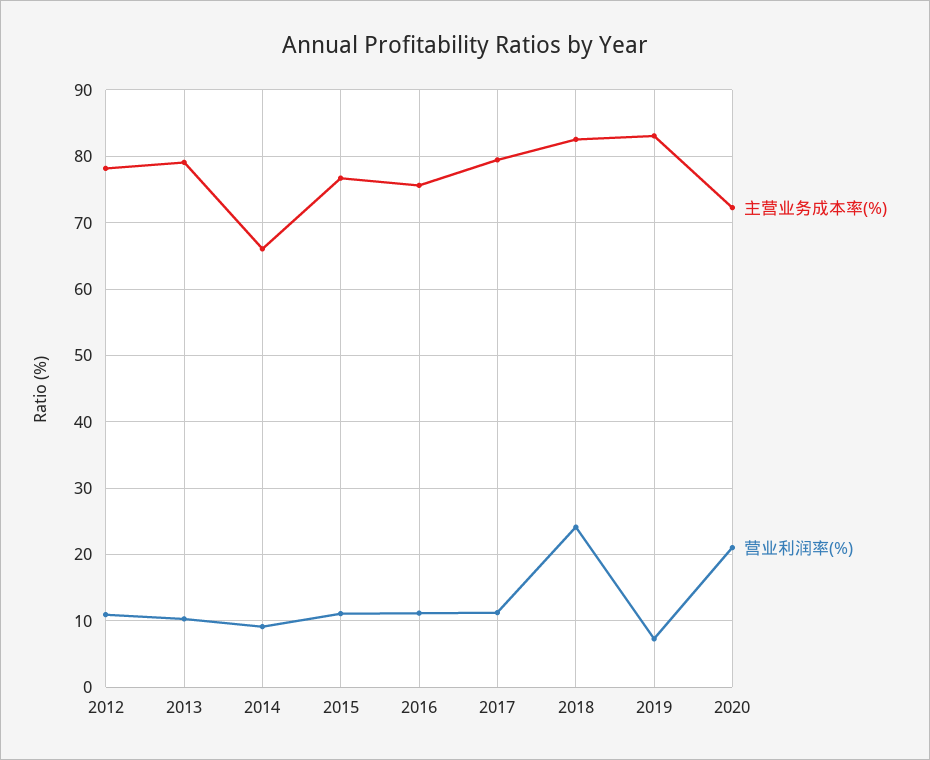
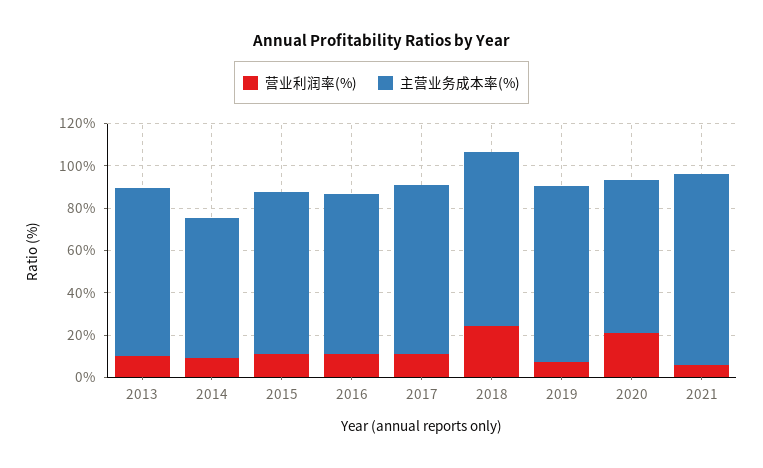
主营业务成本率(%), 2012: 78 -> none
营业利润率(%), 2012: 11 -> none
营业利润率(%), 2021: none -> 5
主营业务成本率(%), 2021: none -> 90

